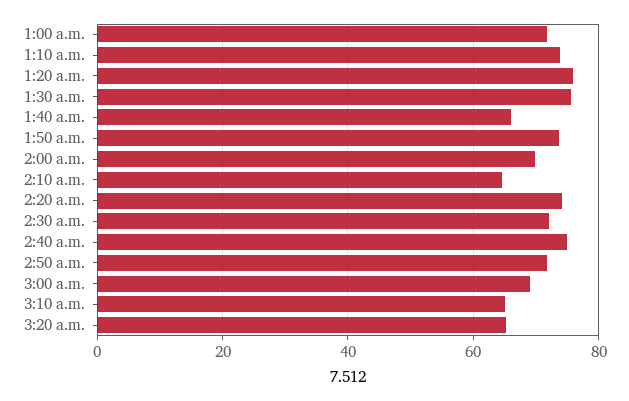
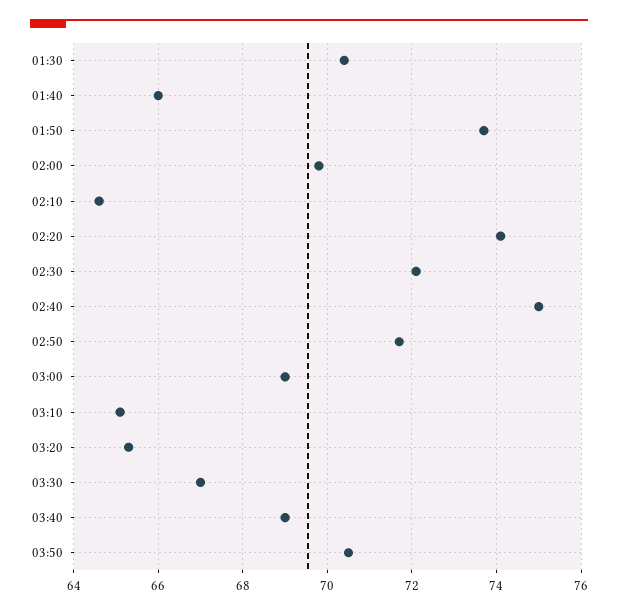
1:00 a.m.: 72 -> none
1:10 a.m.: 74 -> none
1:20 a.m.: 76 -> none
1:30 a.m.: 76 -> 70.5
03:30: none -> 67
03:40: none -> 69
03:50: none -> 70.5

